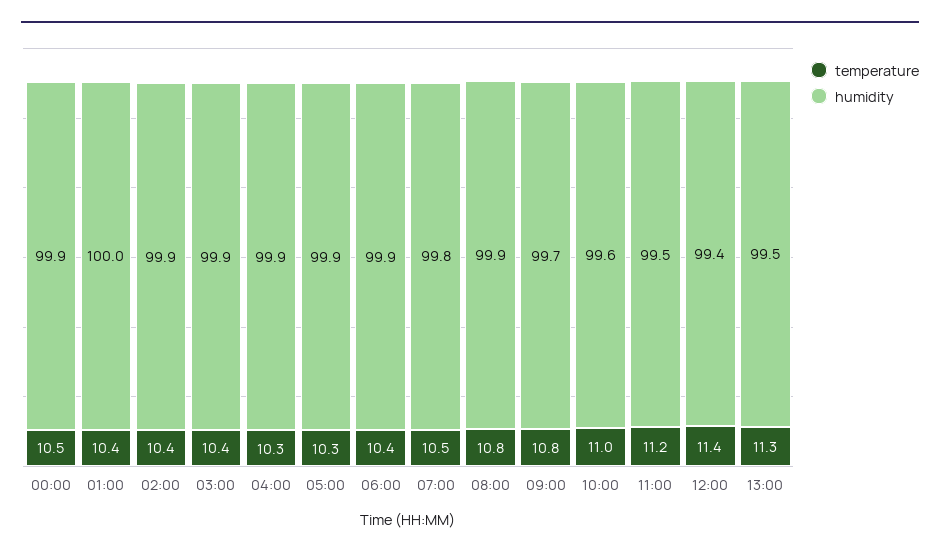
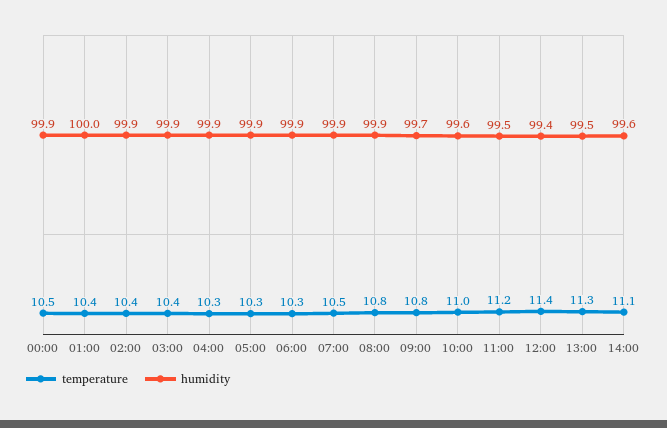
temperature, 06:00: 10.4 -> 10.3
humidity, 07:00: 99.8 -> 99.9
temperature, 14:00: none -> 11.1
humidity, 14:00: none -> 99.6

